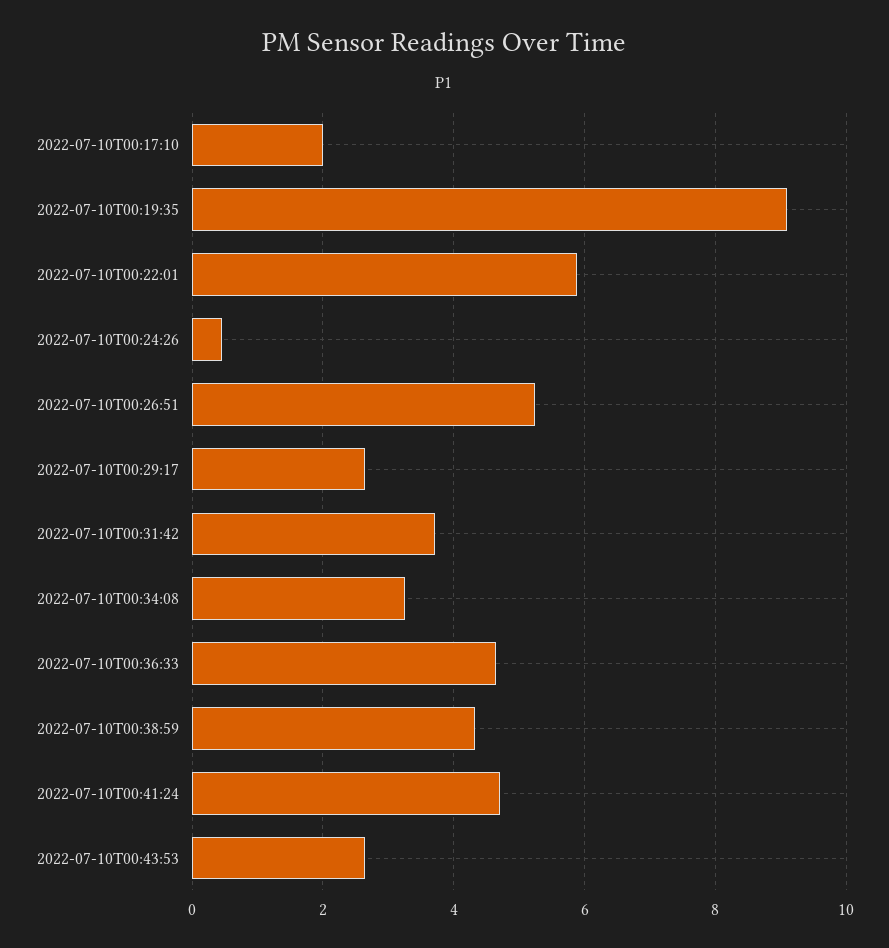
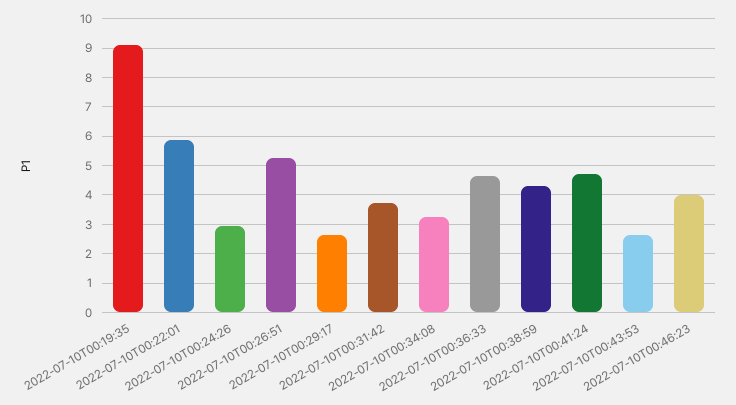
2022-07-10T00:17:10: 2 -> none
2022-07-10T00:24:26: 0.4 -> 3
2022-07-10T00:46:23: none -> 4

